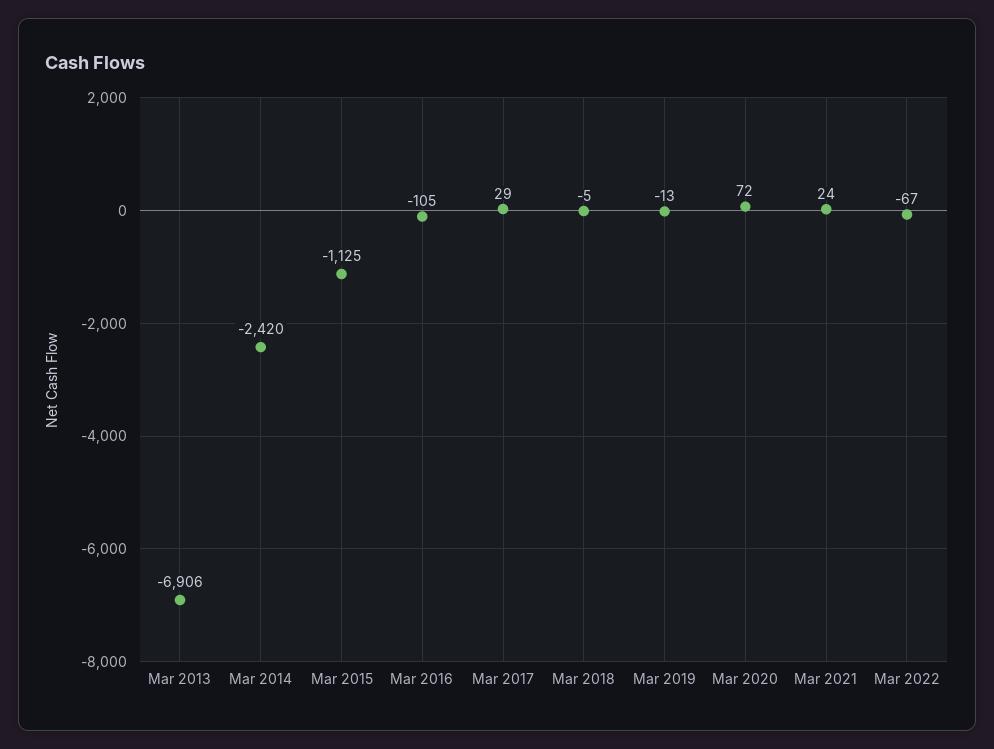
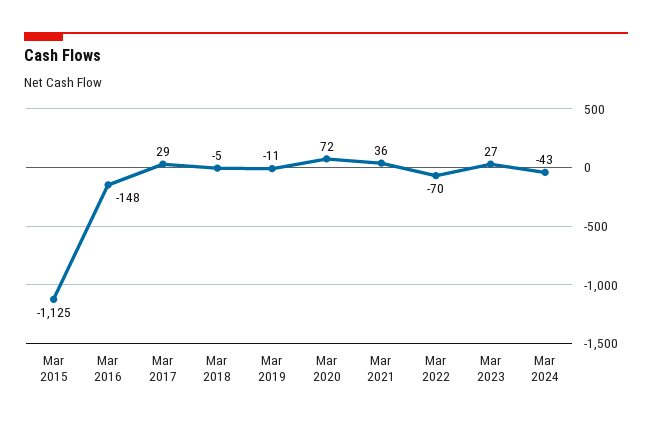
Mar 2013: -6906 -> none
Mar 2014: -2420 -> none
Mar 2016: -105 -> -148
Mar 2019: -13 -> -11
Mar 2021: 24 -> 36
Mar 2022: -67 -> -70
Mar 2023: none -> 27
Mar 2024: none -> -43

